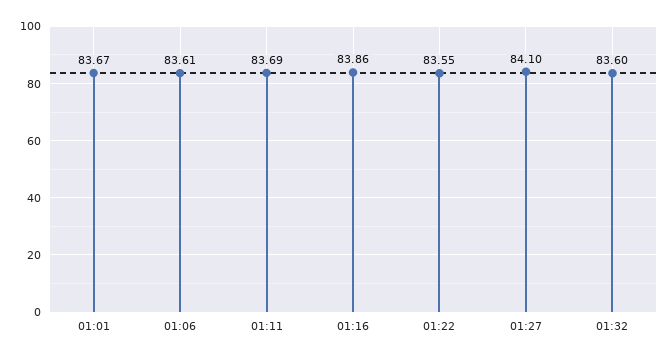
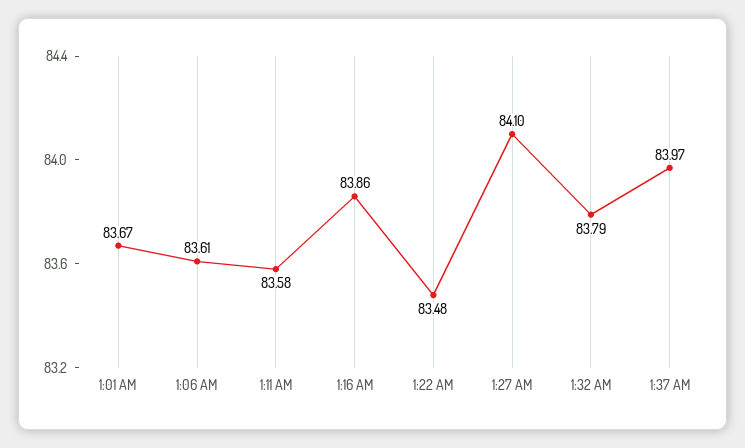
01:11: 83.69 -> 83.58
01:22: 83.55 -> 83.48
01:32: 83.6 -> 83.79
1:37 AM: none -> 83.97

